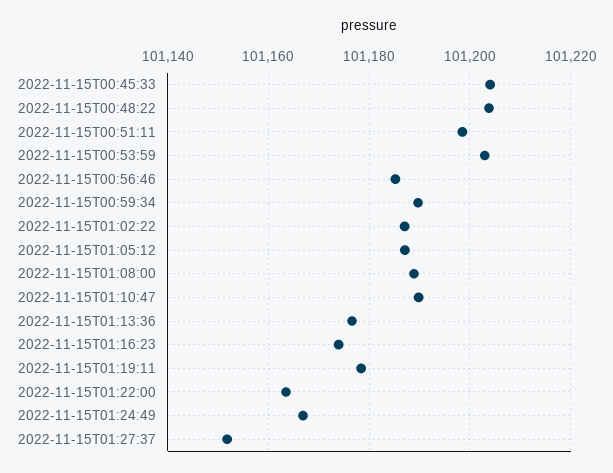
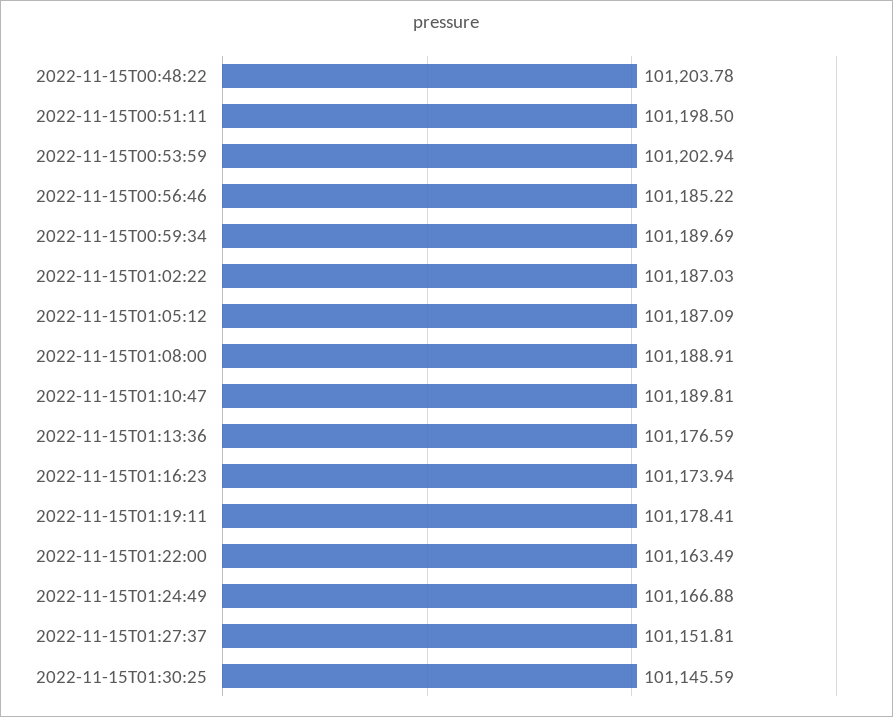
2022-11-15T00:45:33: 101204 -> none
2022-11-15T01:30:25: none -> 101145.59

